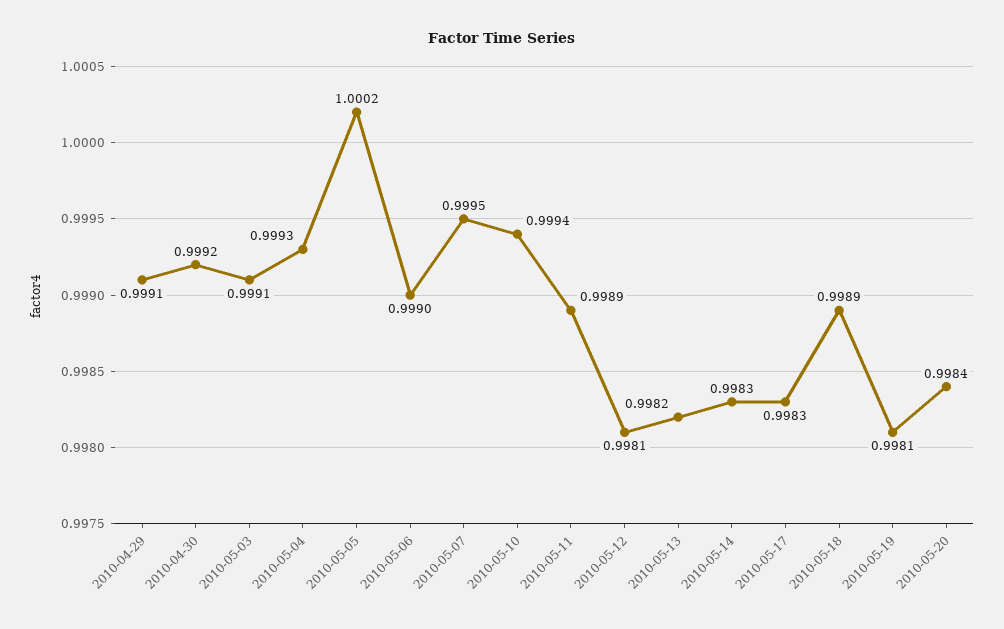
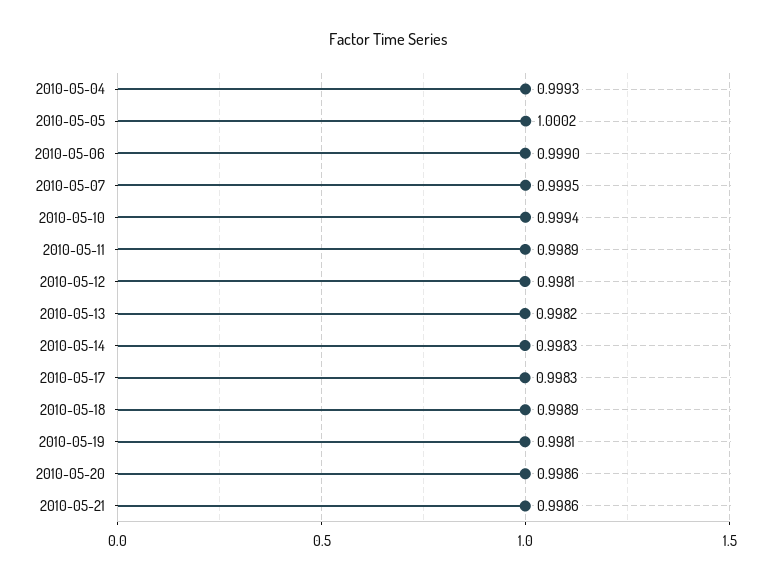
2010-04-29: 0.9991 -> none
2010-04-30: 0.9992 -> none
2010-05-03: 0.9991 -> none
2010-05-20: 0.9984 -> 0.9986
2010-05-21: none -> 0.9986

